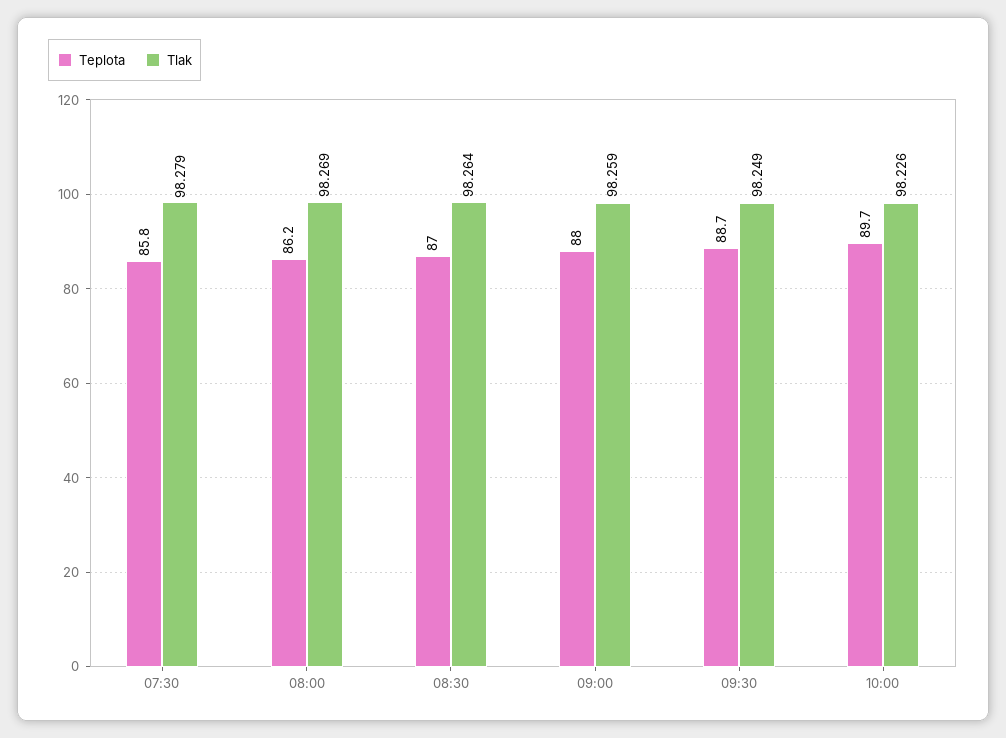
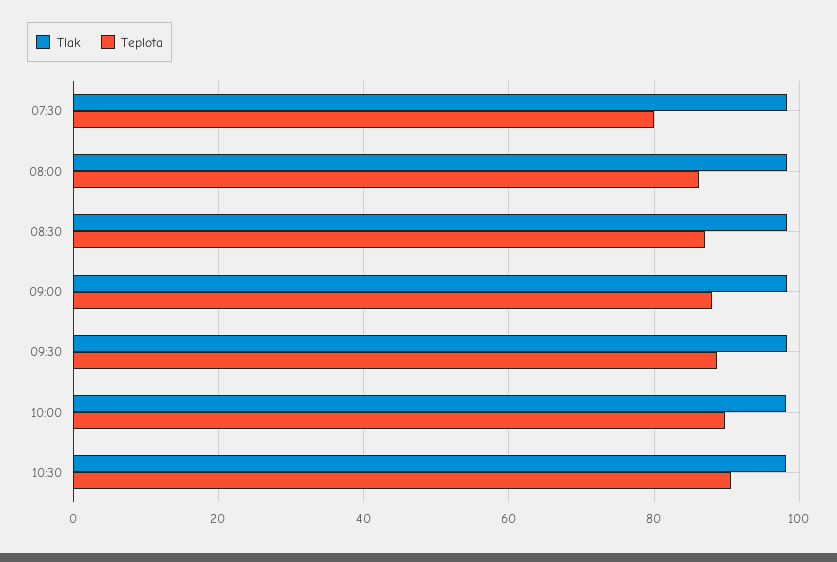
Teplota, 07:30: 85.8 -> 80
Tlak, 10:30: none -> 98
Teplota, 10:30: none -> 90

